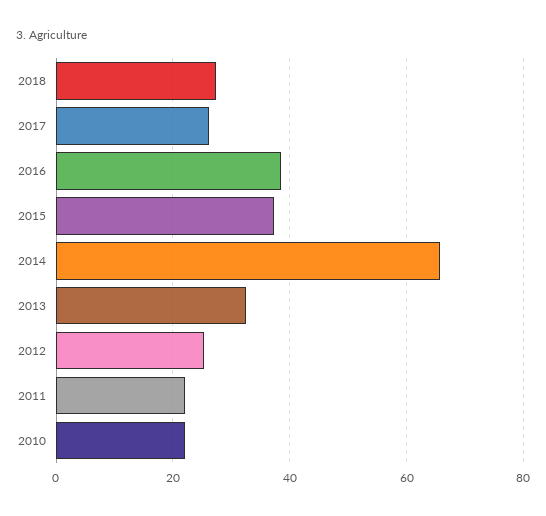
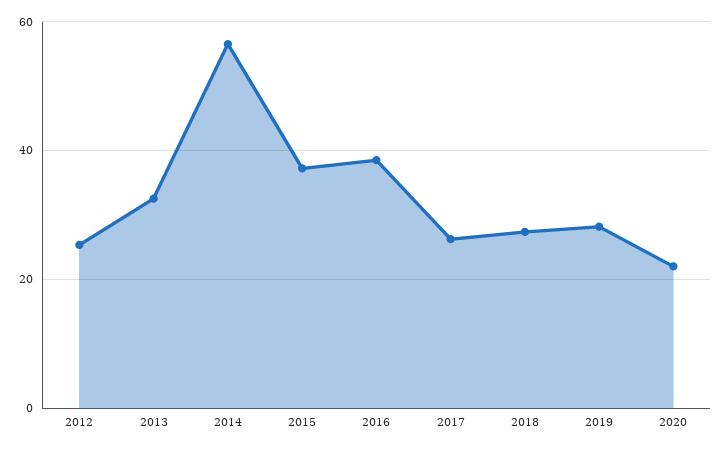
2014: 66 -> 56
2011: 22 -> none
2010: 22 -> none
2019: none -> 28
2020: none -> 22

